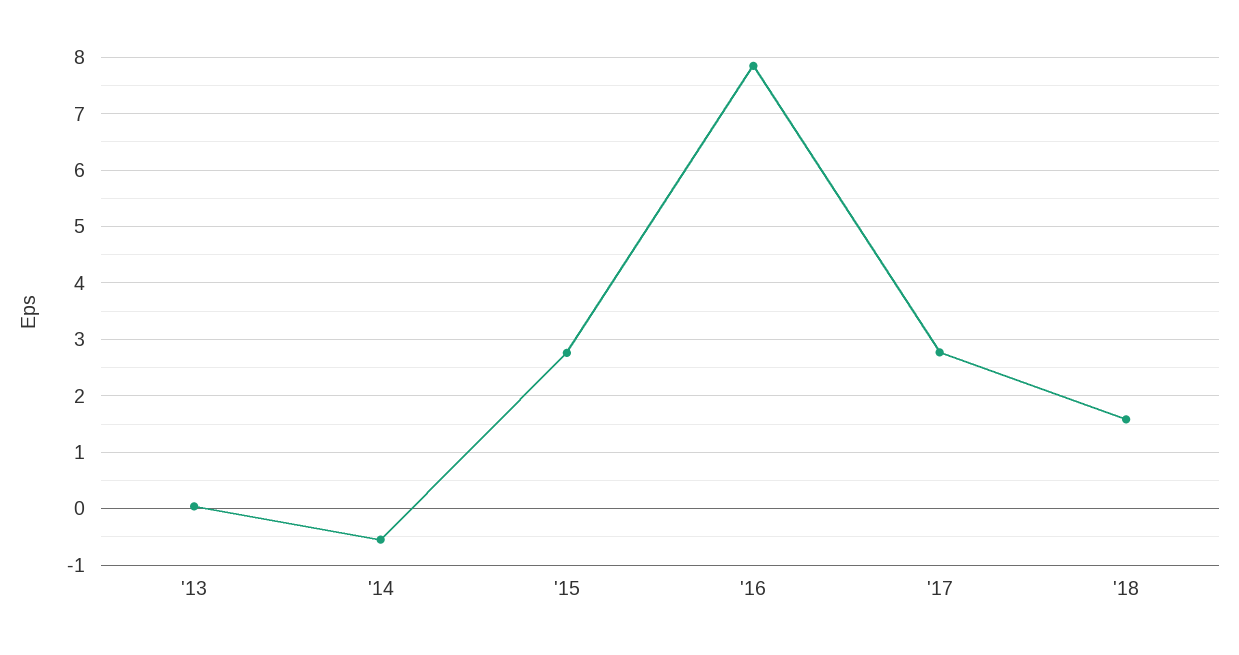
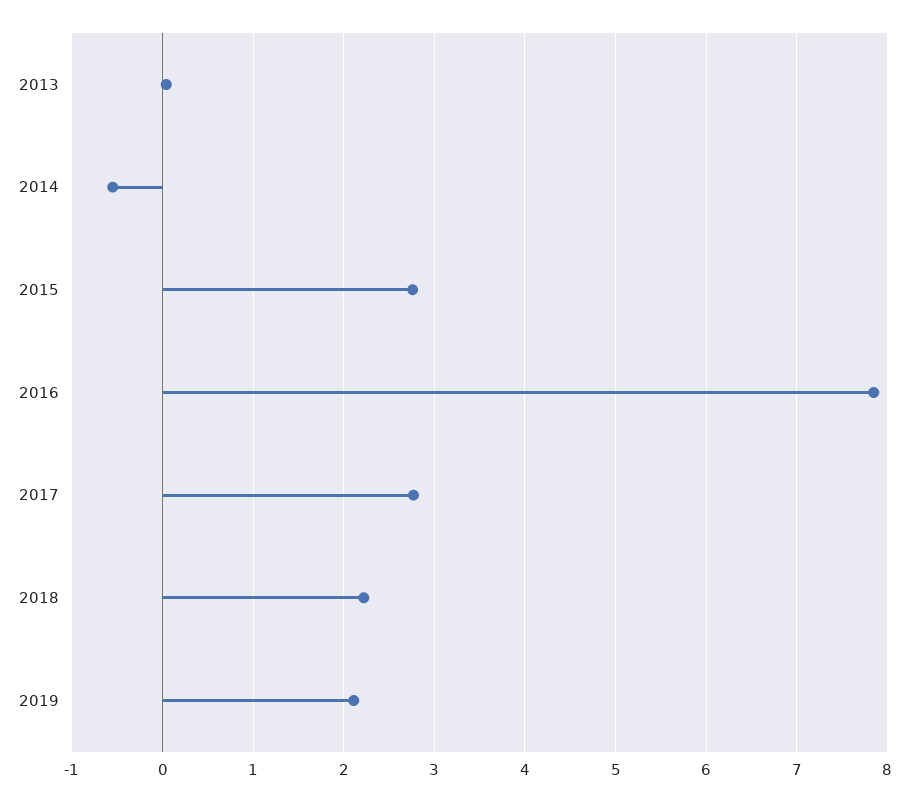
'18: 1.6 -> 2.2
2019: none -> 2.1

